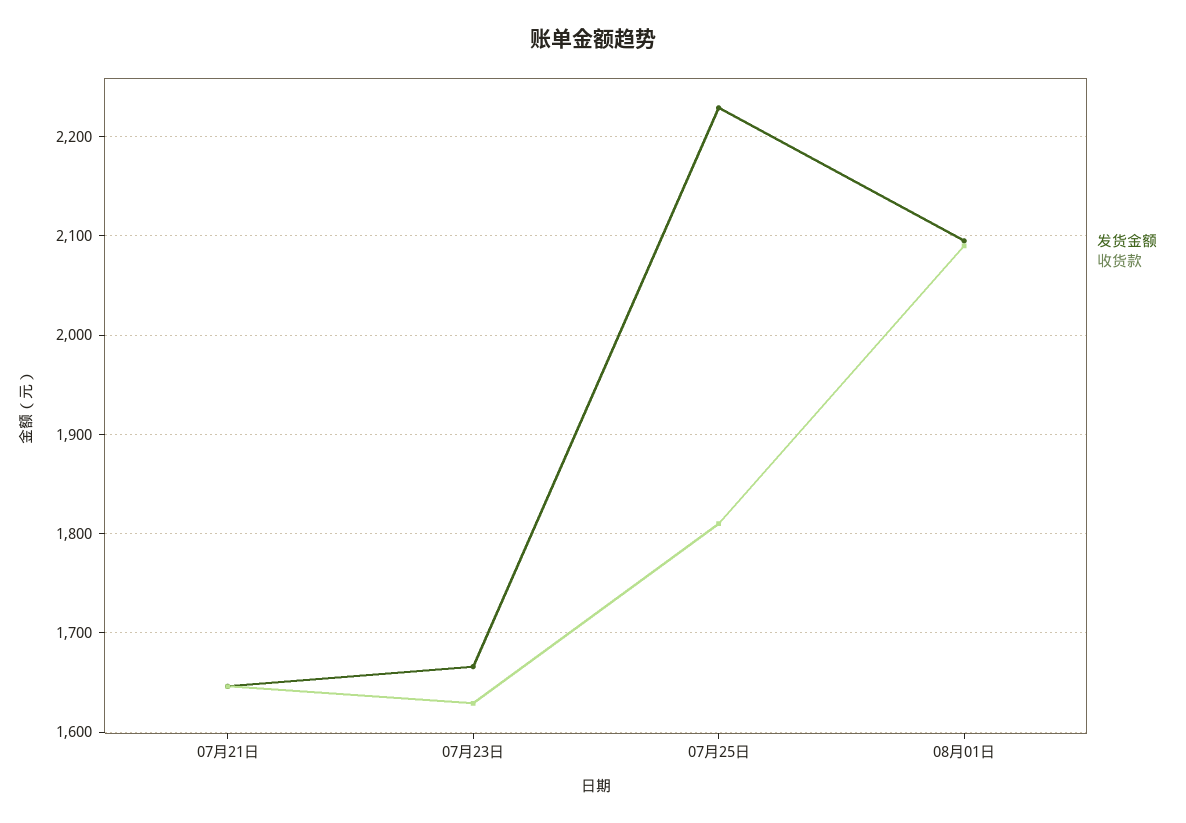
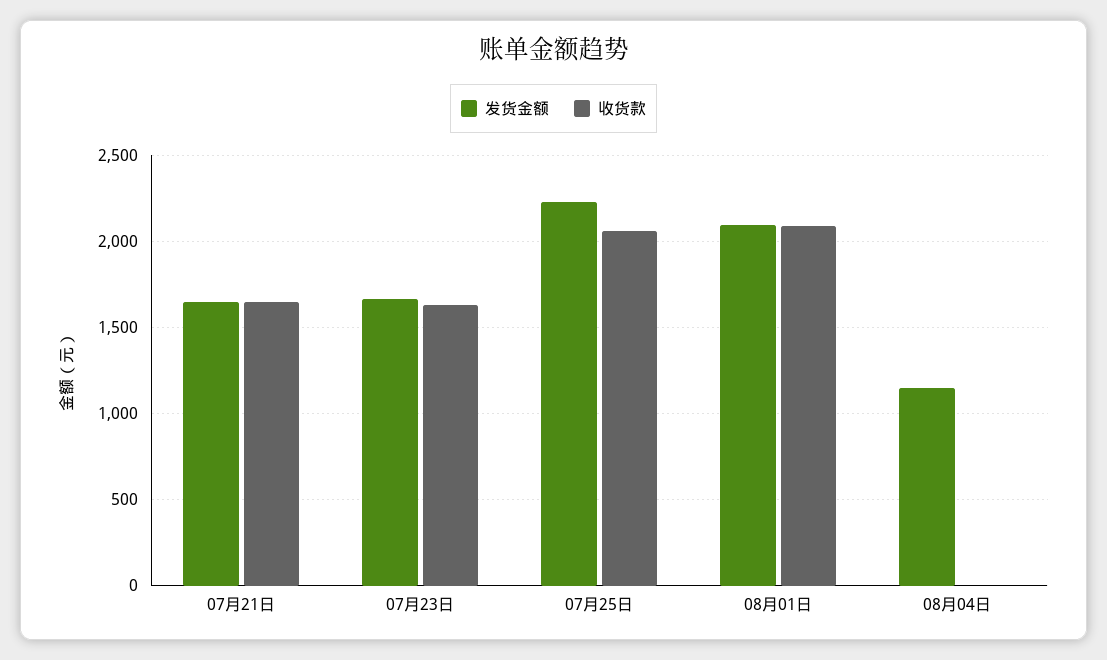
收货款, 07月25日: 1810 -> 2050
发货金额, 08月04日: none -> 1150
收货款, 08月04日: none -> 0

